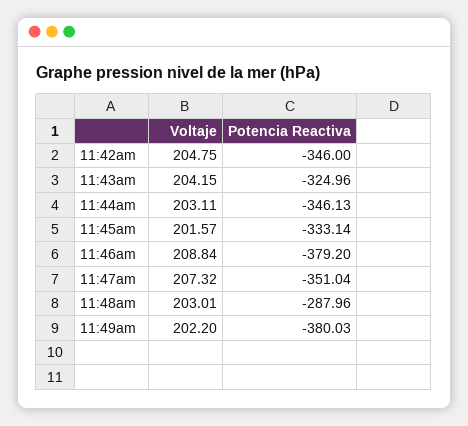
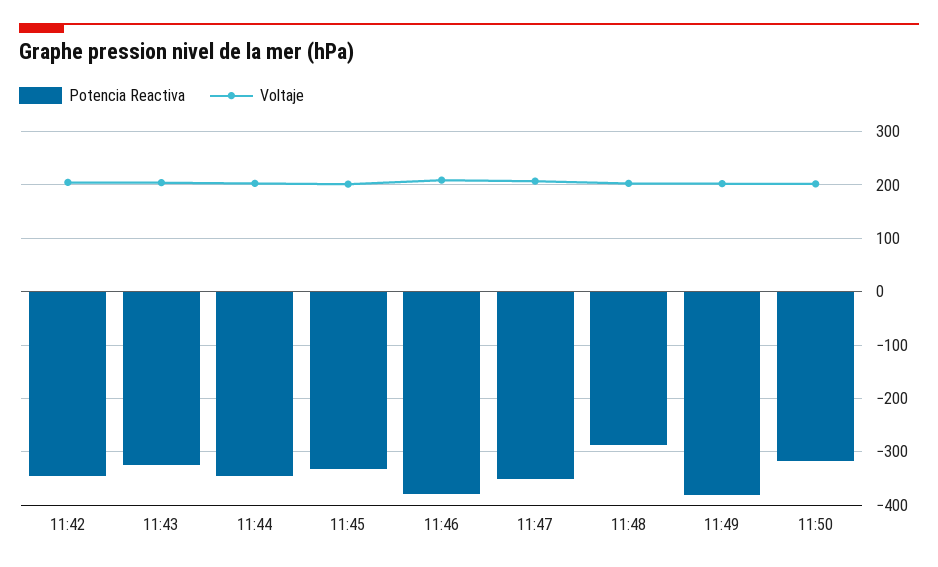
Potencia Reactiva, 11:50: none -> -320
Voltaje, 11:50: none -> 200

